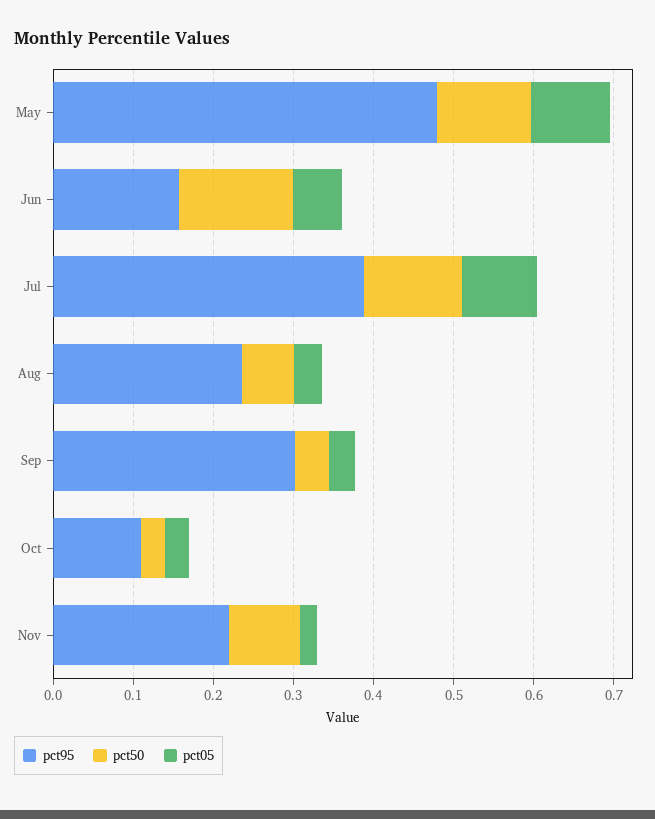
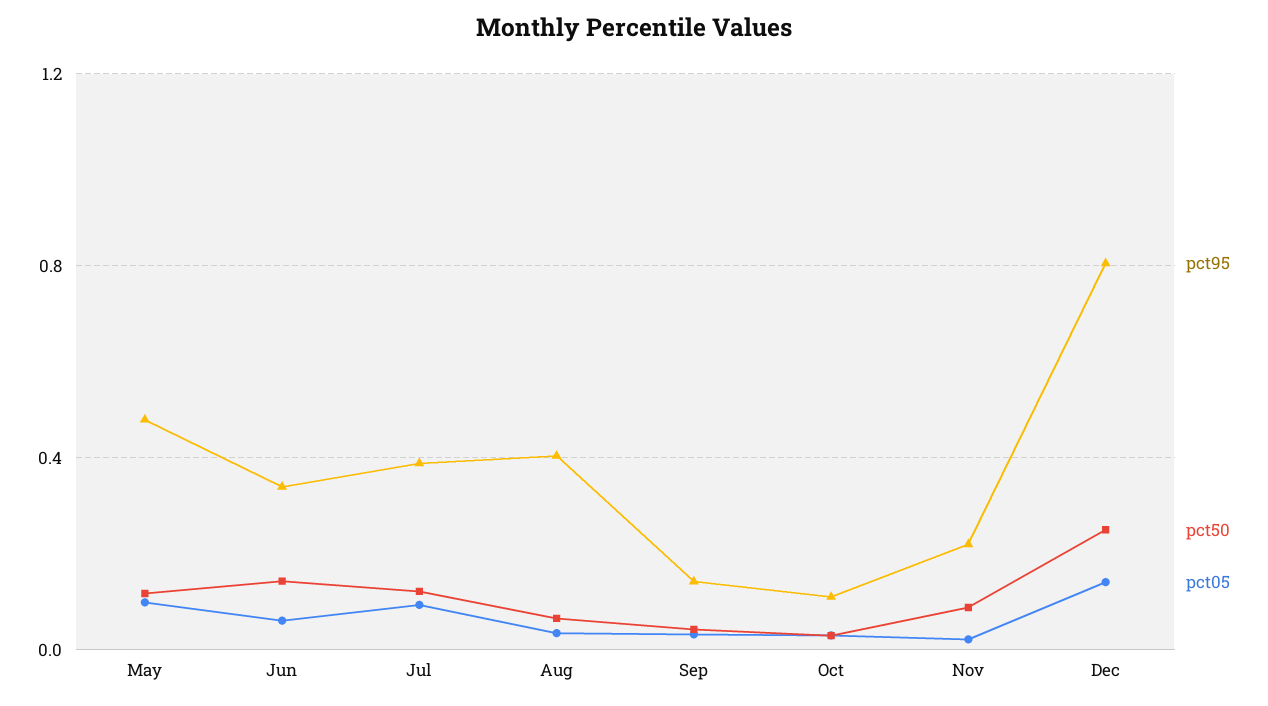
pct95, Jun: 0.16 -> 0.35
pct95, Aug: 0.24 -> 0.4
pct95, Sep: 0.3 -> 0.15
pct95, Dec: none -> 0.8
pct50, Dec: none -> 0.25
pct05, Dec: none -> 0.15

